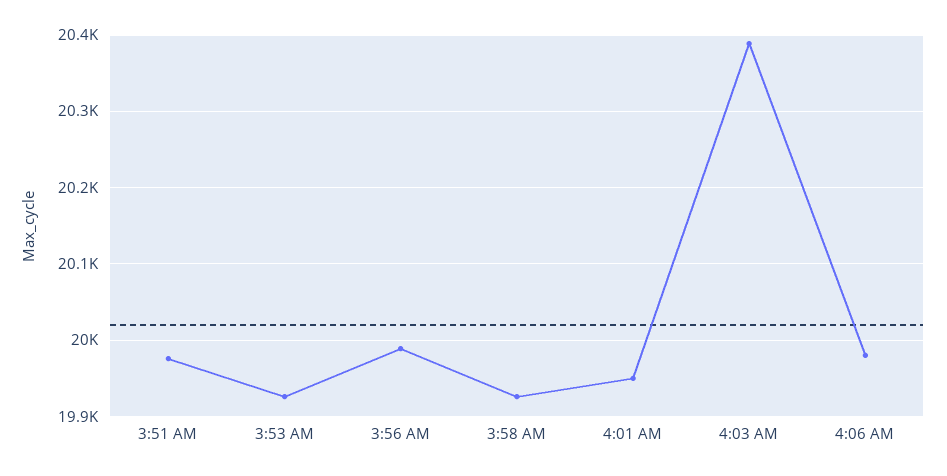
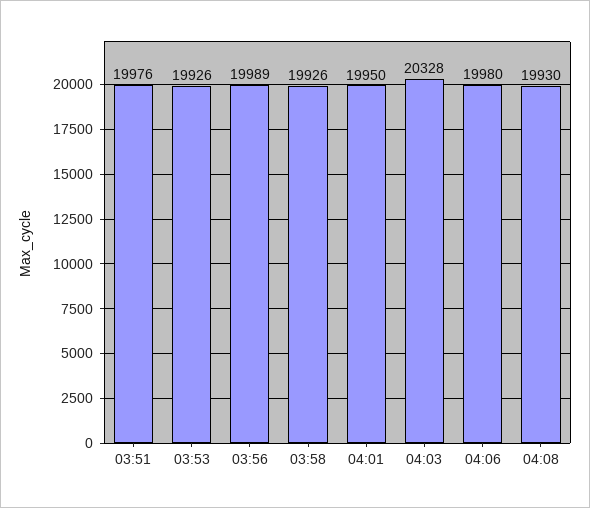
4:03 AM: 20390 -> 20328
04:08: none -> 19930

